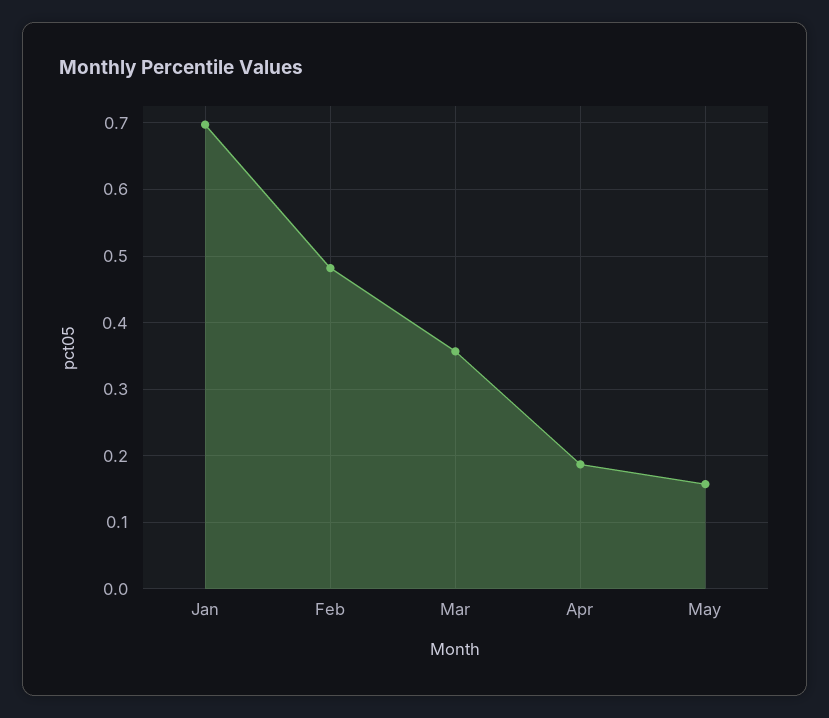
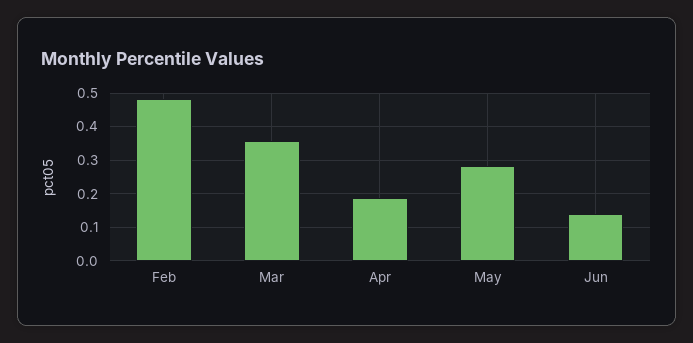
Jan: 0.7 -> none
May: 0.16 -> 0.28
Jun: none -> 0.14

